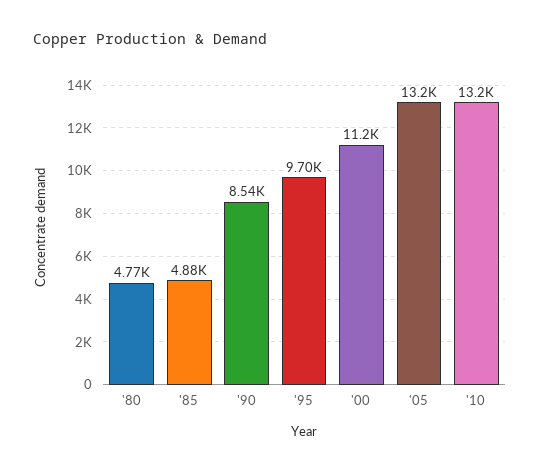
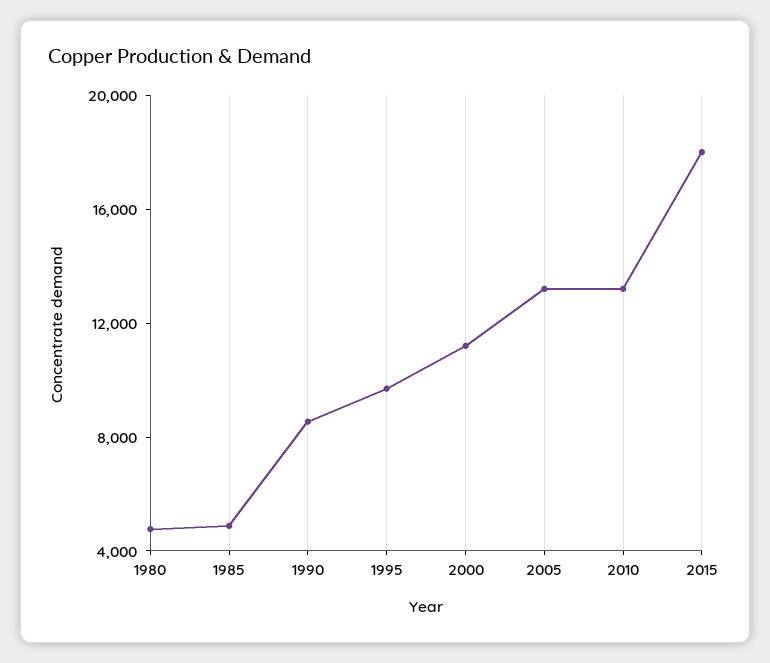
2015: none -> 18000

